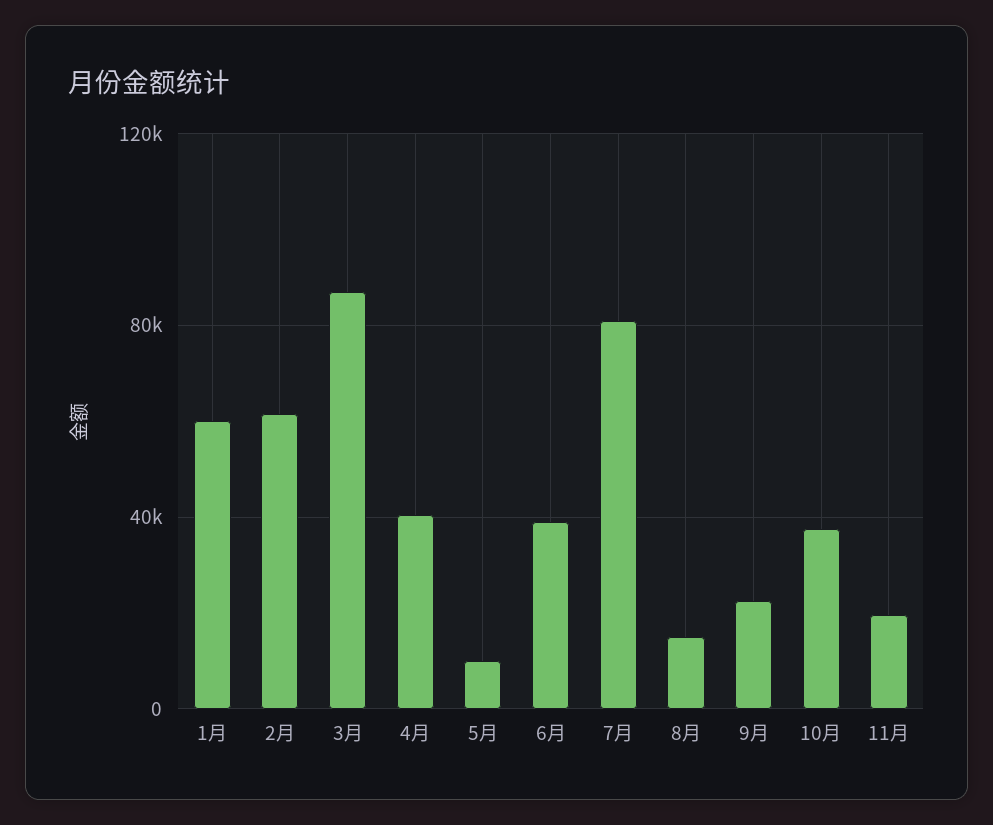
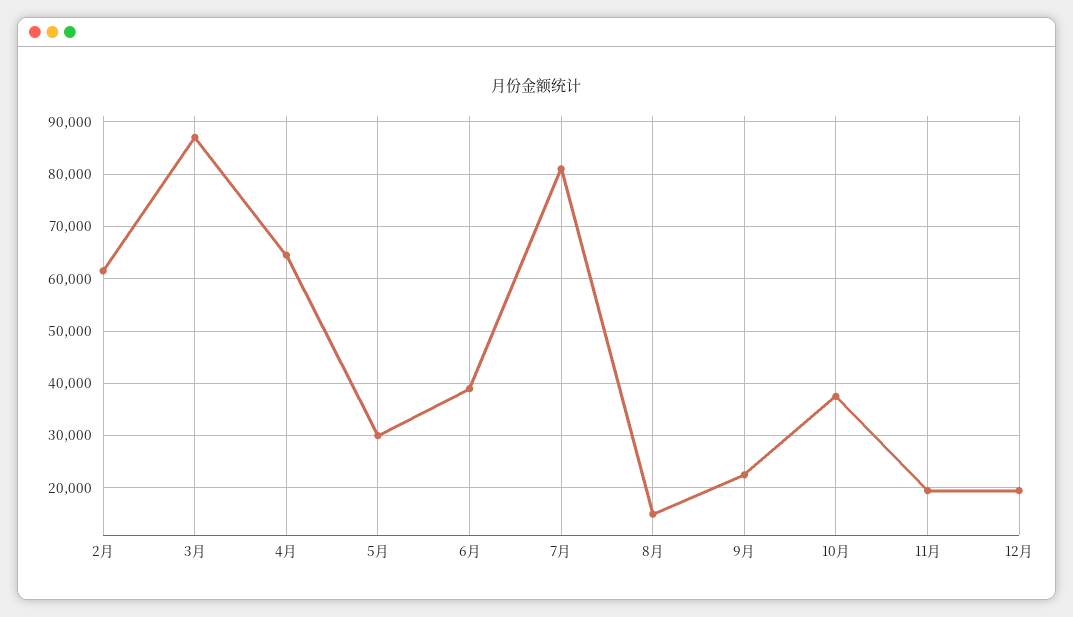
1月: 60000 -> none
4月: 40000 -> 64000
5月: 10000 -> 30000
12月: none -> 20000

